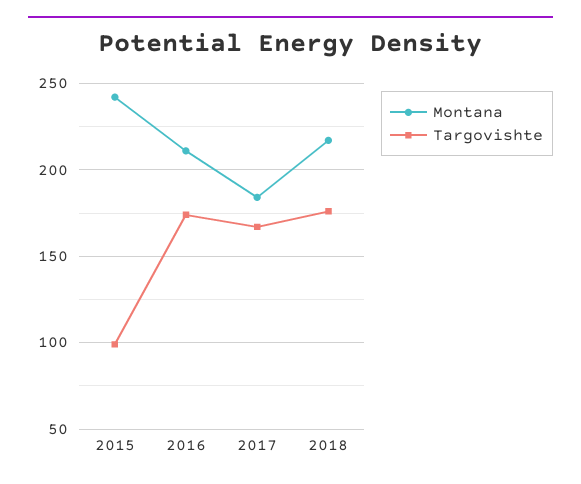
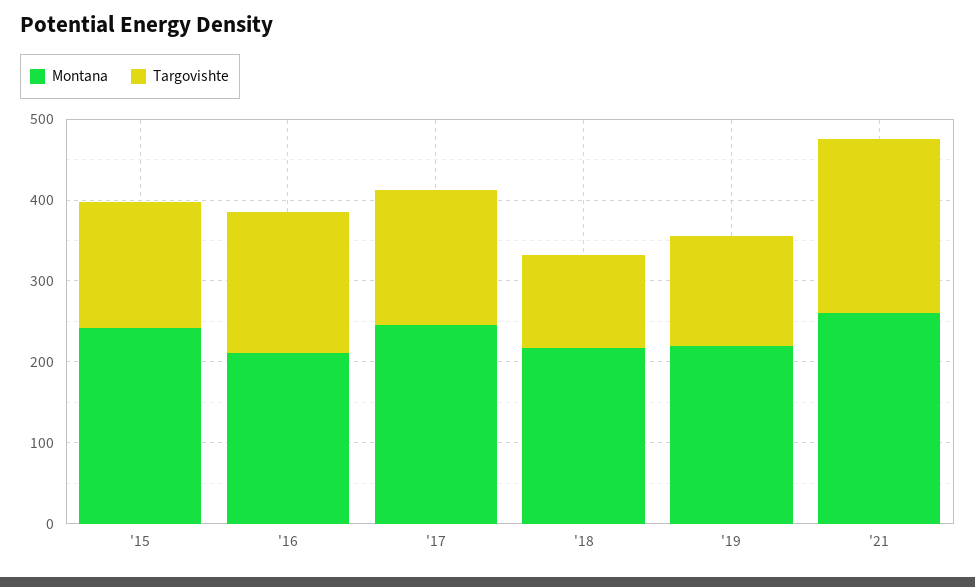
Targovishte, 2015: 100 -> 160
Montana, 2017: 185 -> 240
Targovishte, 2018: 175 -> 120
Montana, '19: none -> 220
Targovishte, '19: none -> 140
Montana, '21: none -> 260
Targovishte, '21: none -> 220

